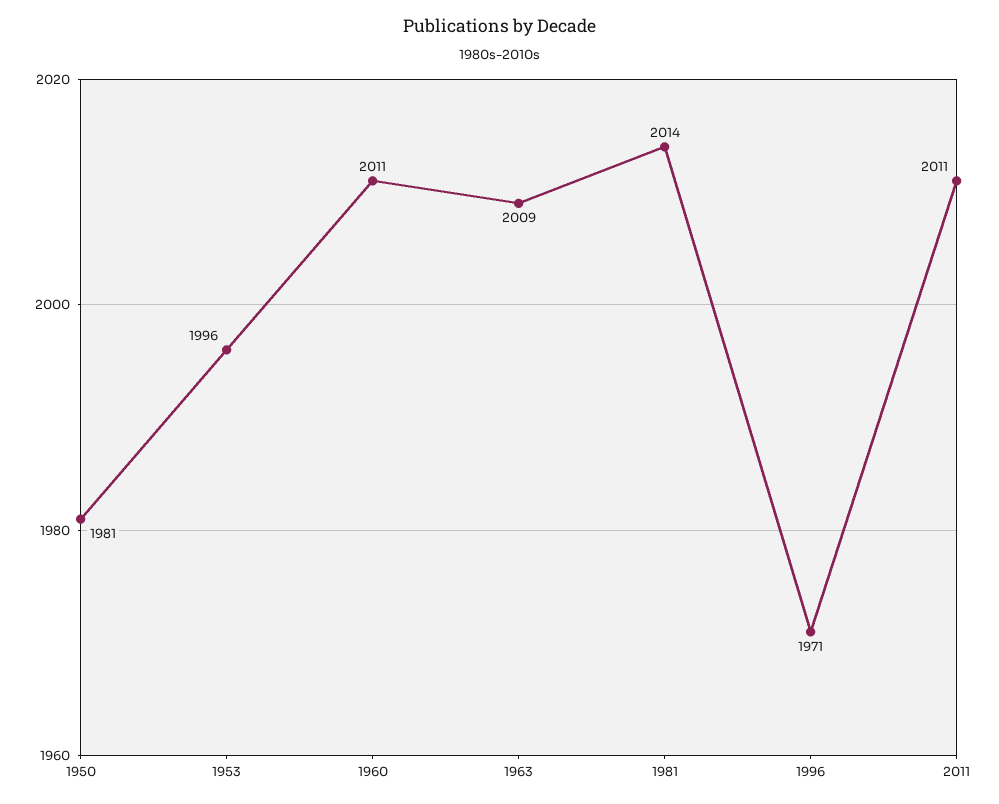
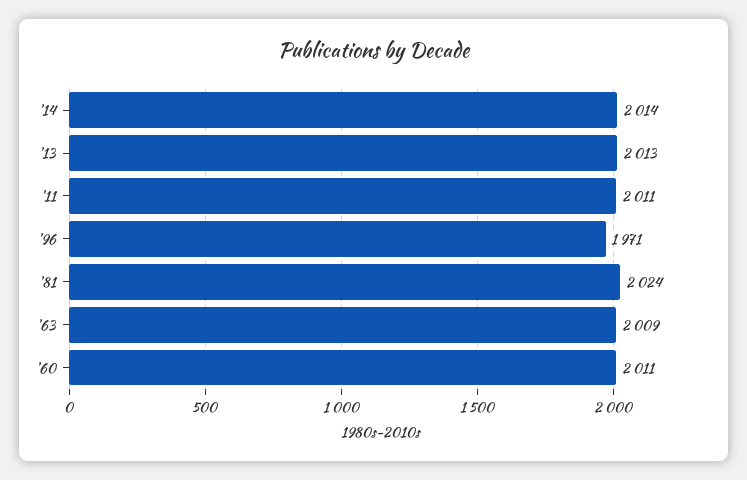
1950: 1981 -> none
1953: 1996 -> none
1981: 2014 -> 2024
'14: none -> 2014
'13: none -> 2013

